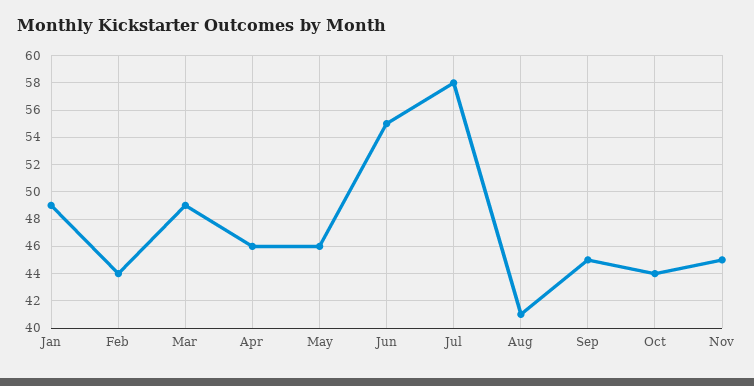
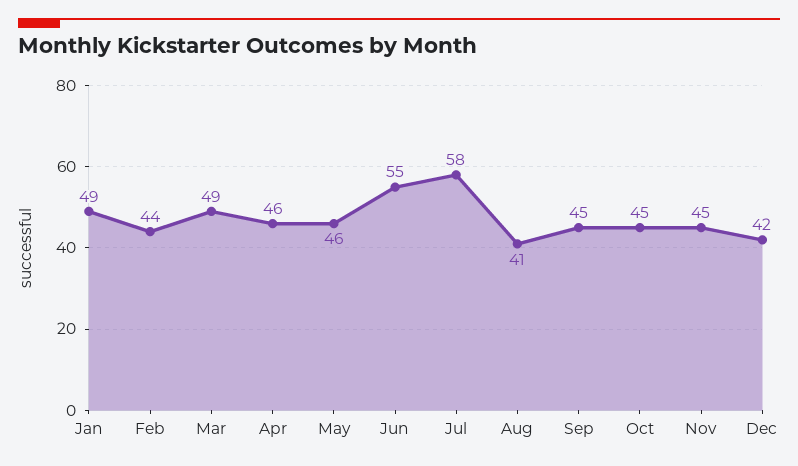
Oct: 44 -> 45
Dec: none -> 42

